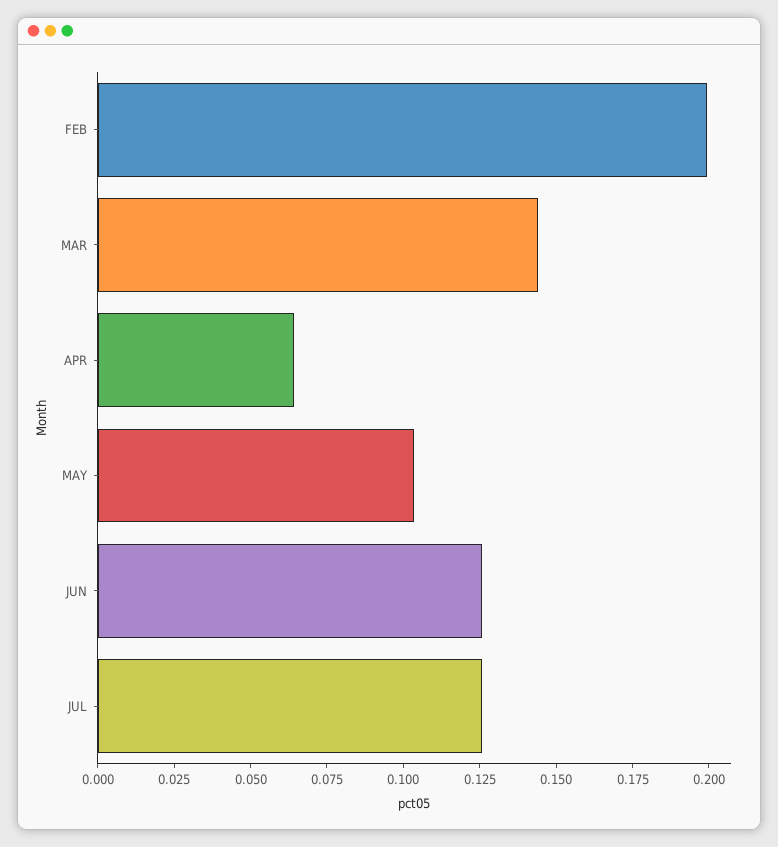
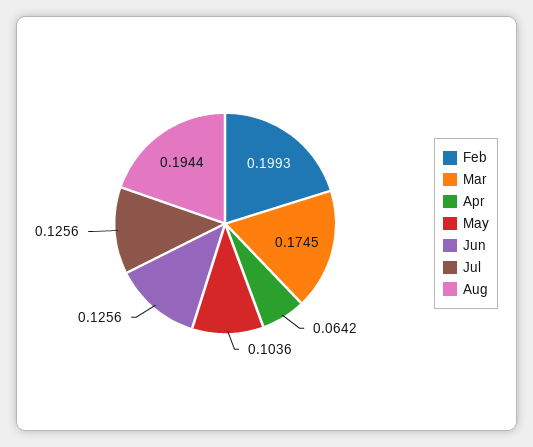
MAR: 0.145 -> 0.1745
Aug: none -> 0.1944

